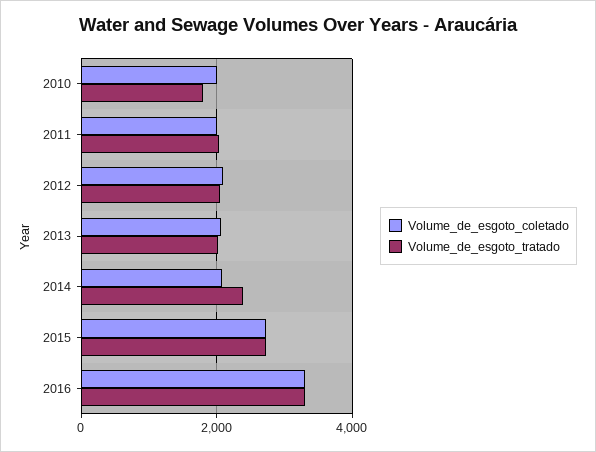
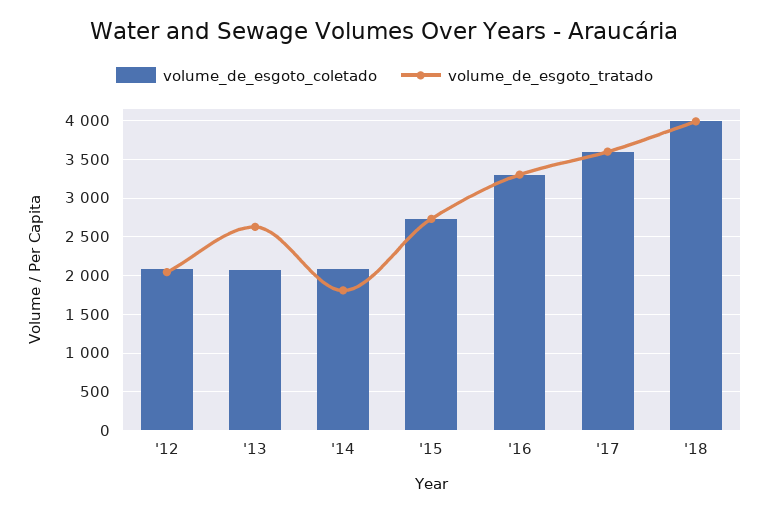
Volume_de_esgoto_coletado, 2010: 2000 -> none
Volume_de_esgoto_tratado, 2010: 1800 -> none
Volume_de_esgoto_coletado, 2011: 2000 -> none
Volume_de_esgoto_tratado, 2011: 2000 -> none
Volume_de_esgoto_tratado, 2013: 2000 -> 2600
Volume_de_esgoto_tratado, 2014: 2400 -> 1800
Volume_de_esgoto_coletado, '17: none -> 3600
Volume_de_esgoto_tratado, '17: none -> 3600
Volume_de_esgoto_coletado, '18: none -> 4000
Volume_de_esgoto_tratado, '18: none -> 4000

